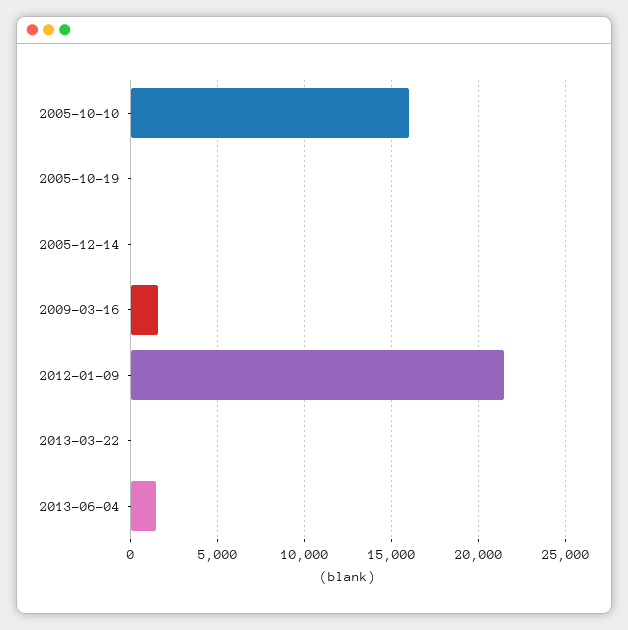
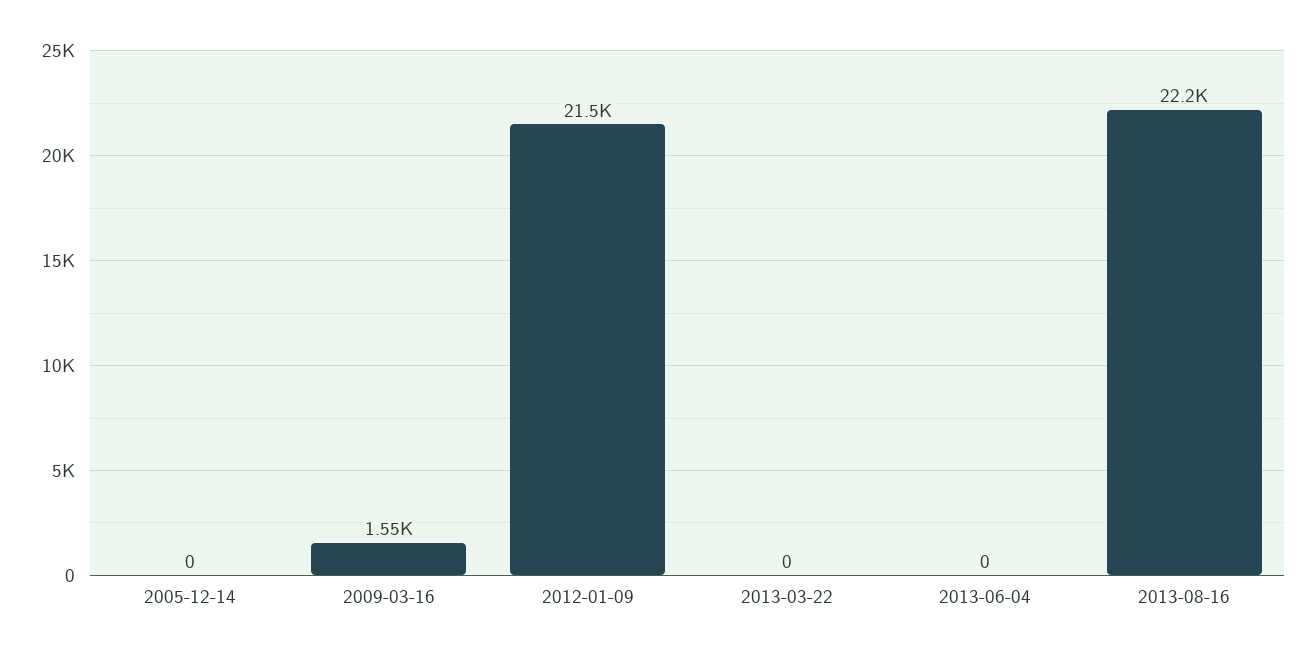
2005-10-10: 16000 -> none
2005-10-19: 0 -> none
2013-06-04: 1500 -> 0
2013-08-16: none -> 22200

